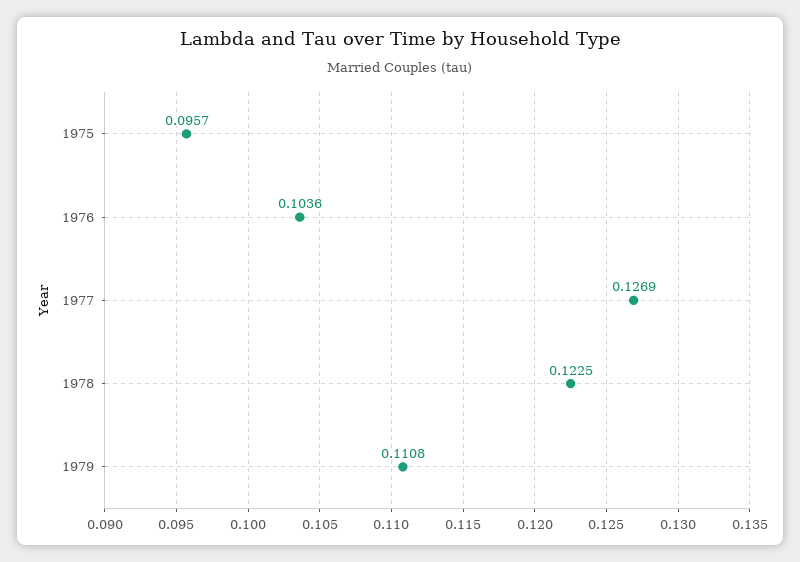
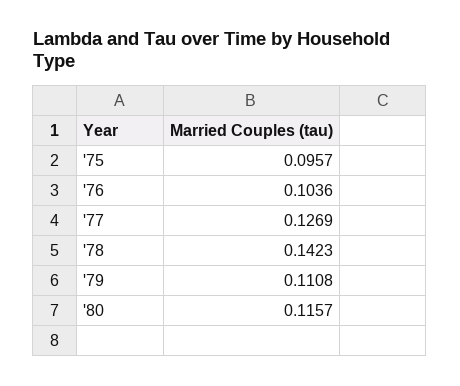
1978: 0.1225 -> 0.1423
'80: none -> 0.1157

